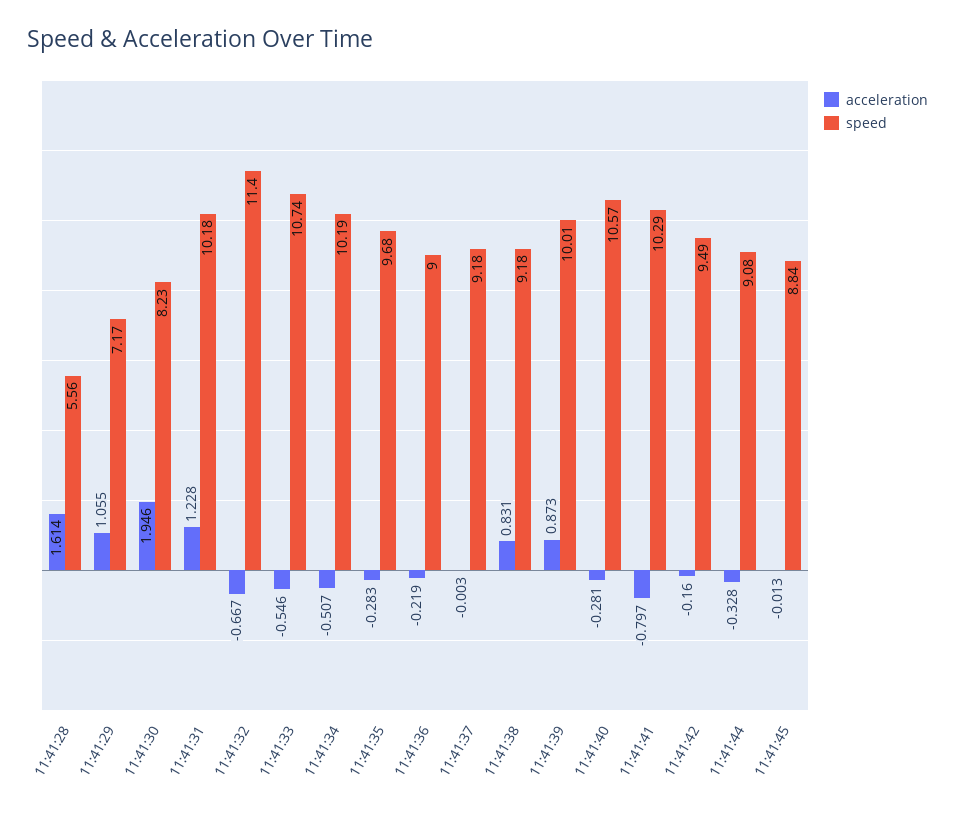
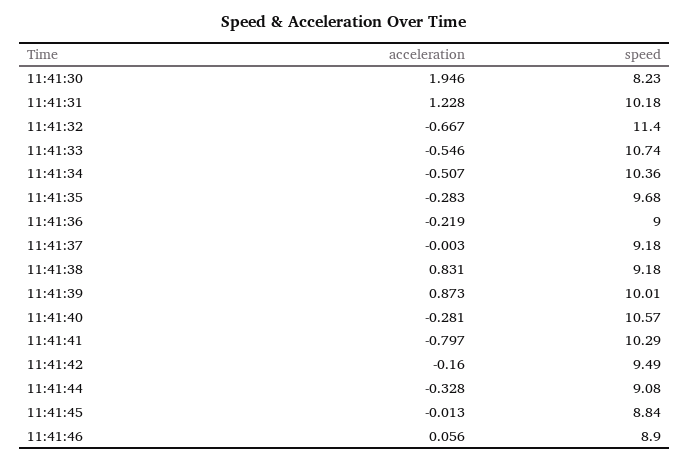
acceleration, 11:41:28: 1.614 -> none
speed, 11:41:28: 5.56 -> none
acceleration, 11:41:29: 1.055 -> none
speed, 11:41:29: 7.17 -> none
speed, 11:41:34: 10.19 -> 10.36
acceleration, 11:41:46: none -> 0.056
speed, 11:41:46: none -> 8.9

